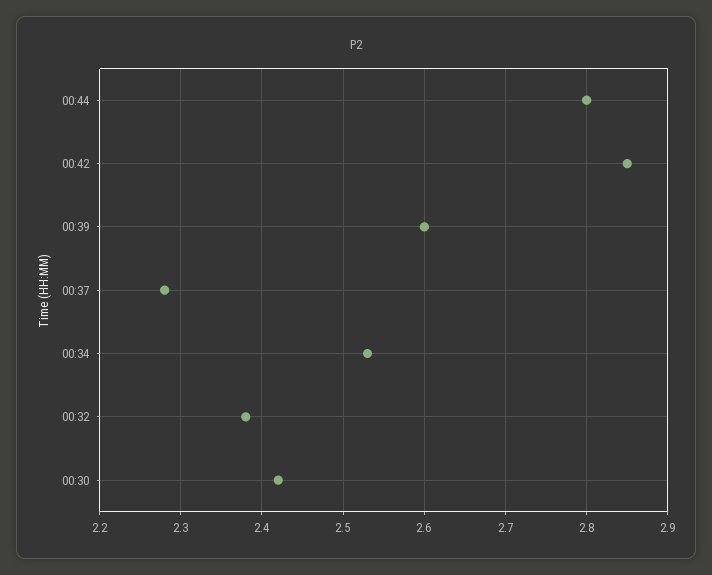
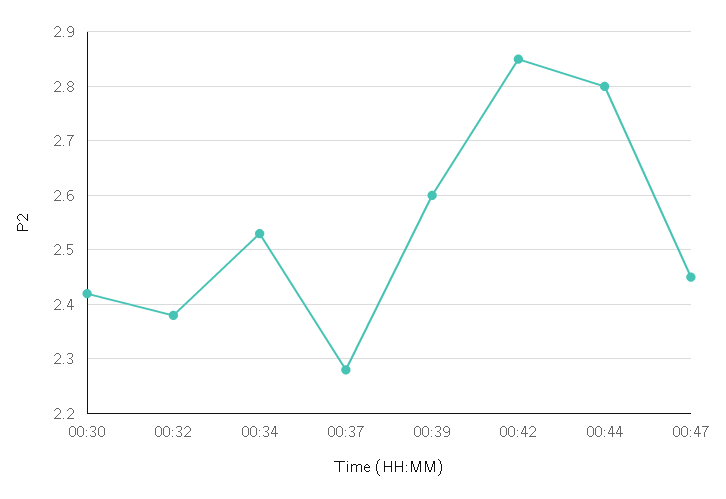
00:47: none -> 2.45

